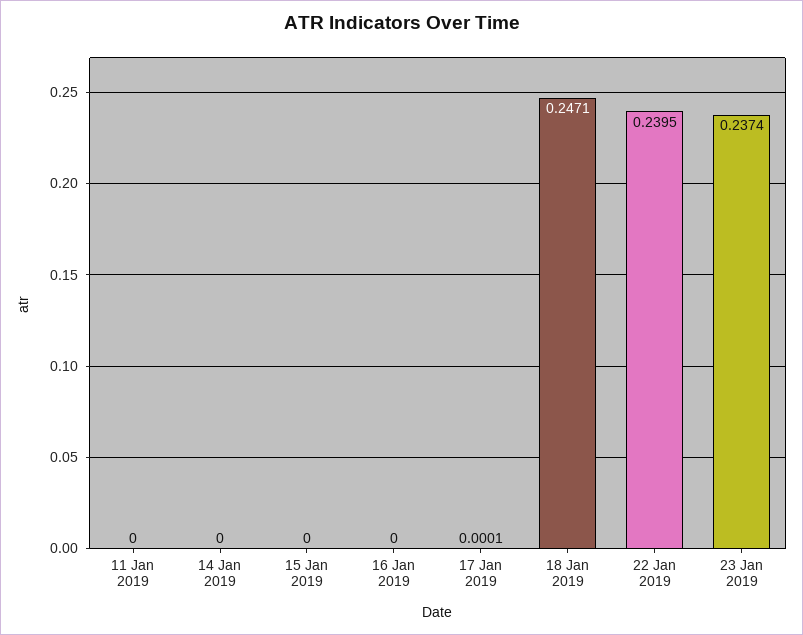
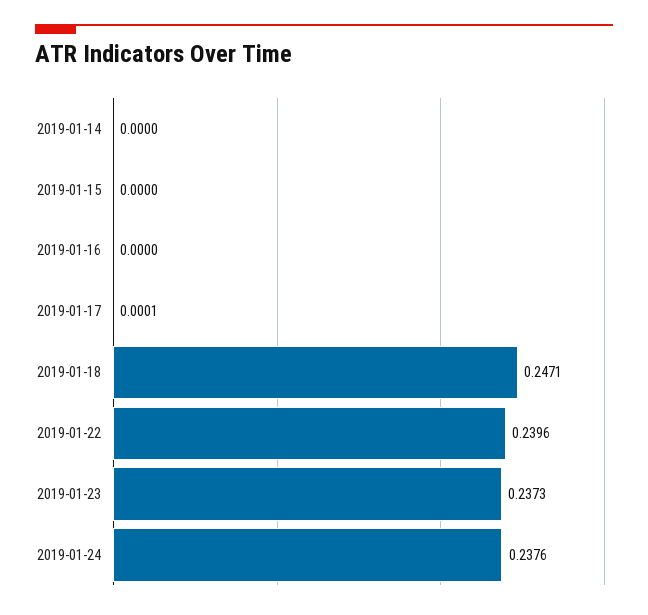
11 Jan 2019: 0 -> none
22 Jan 2019: 0.2395 -> 0.2396
23 Jan 2019: 0.2374 -> 0.2373
2019-01-24: none -> 0.2376

